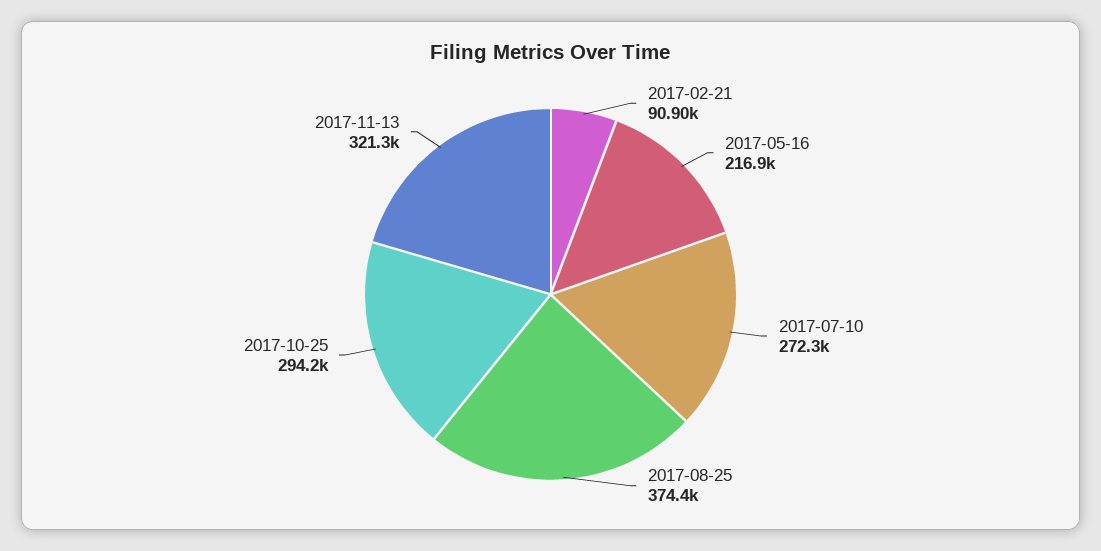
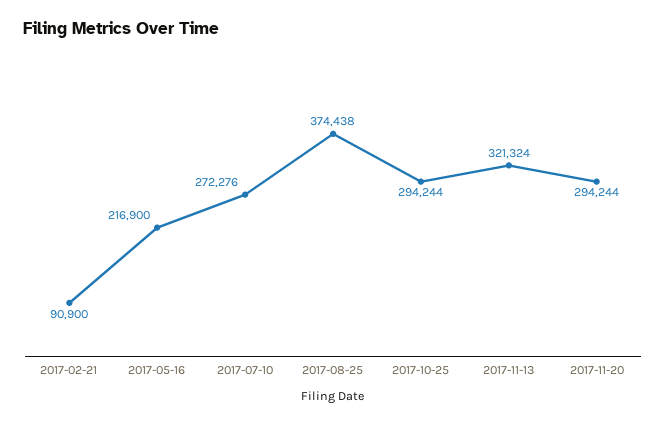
2017-11-20: none -> 294244

